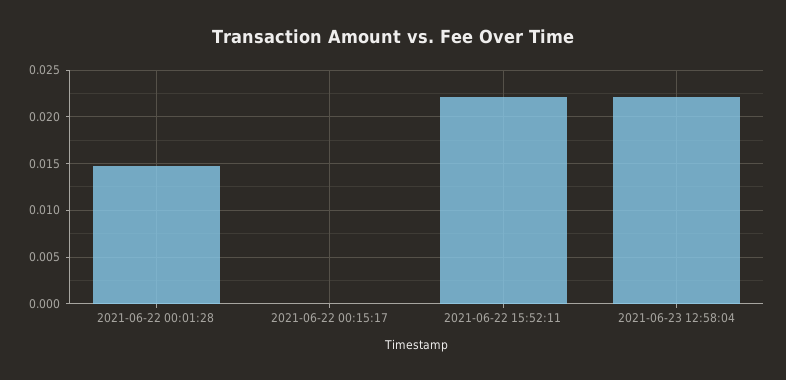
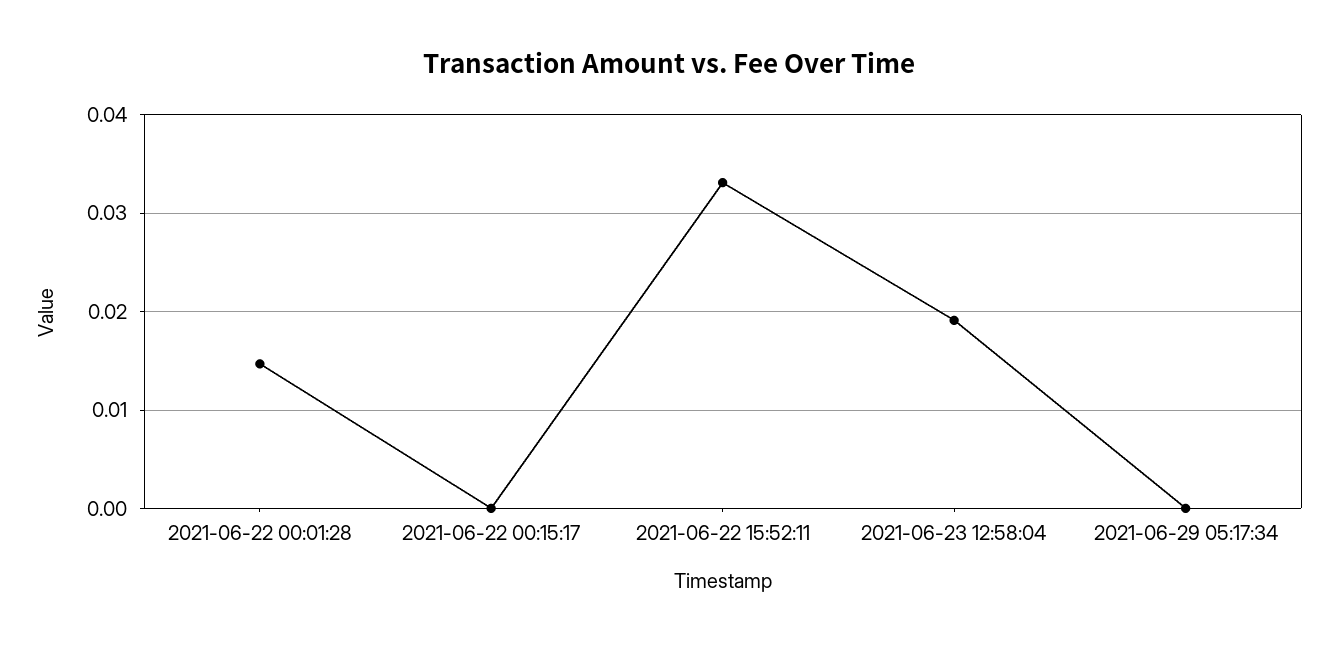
2021-06-22 15:52:11: 0.022 -> 0.033
2021-06-23 12:58:04: 0.022 -> 0.019
2021-06-29 05:17:34: none -> 0

